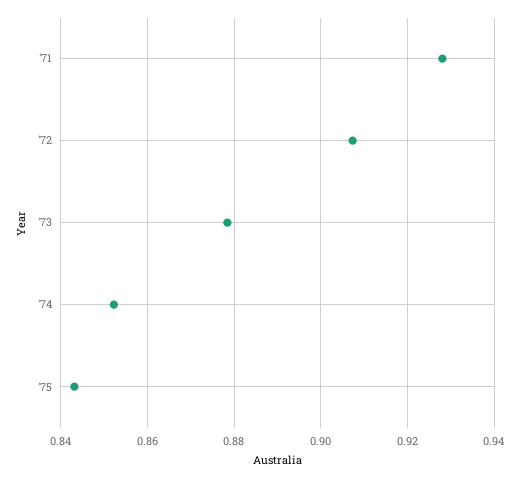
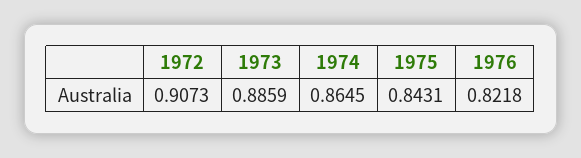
'71: 0.928 -> none
'73: 0.878 -> 0.8859
'74: 0.852 -> 0.8645
1976: none -> 0.8218

